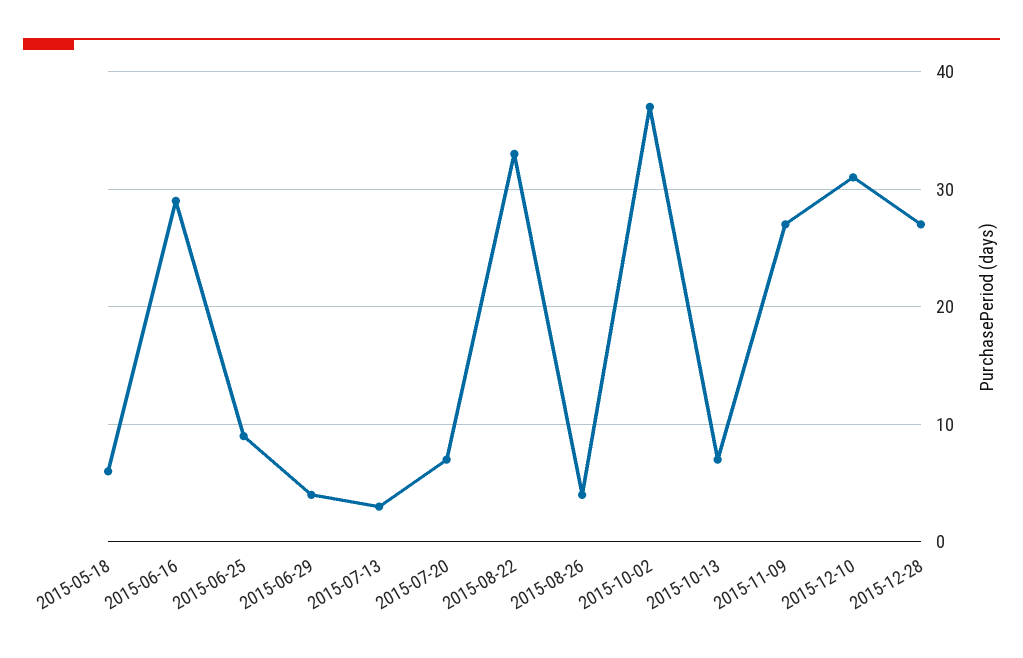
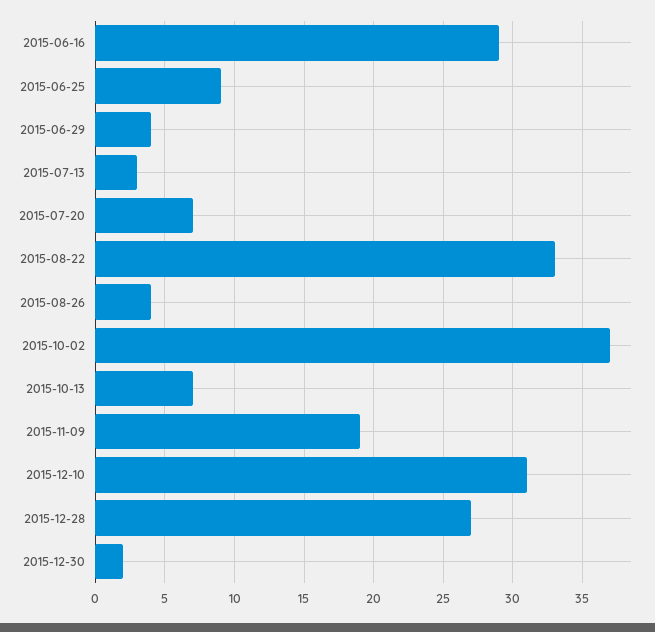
2015-05-18: 6 -> none
2015-11-09: 27 -> 19
2015-12-30: none -> 2

